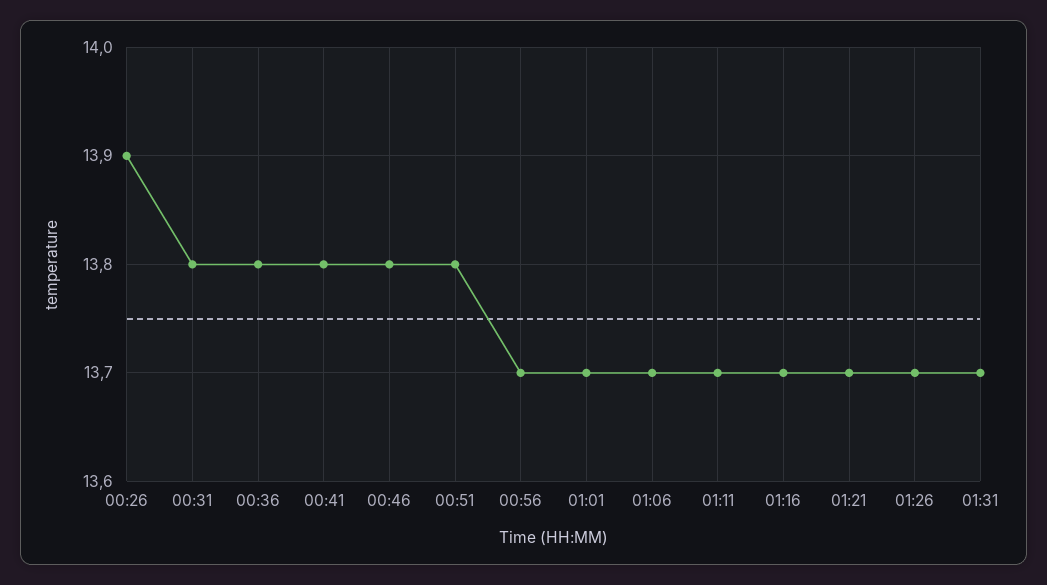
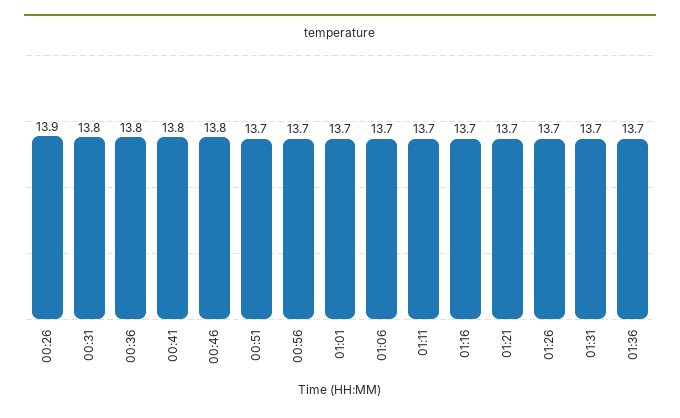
00:51: 13.8 -> 13.7
01:36: none -> 13.7

